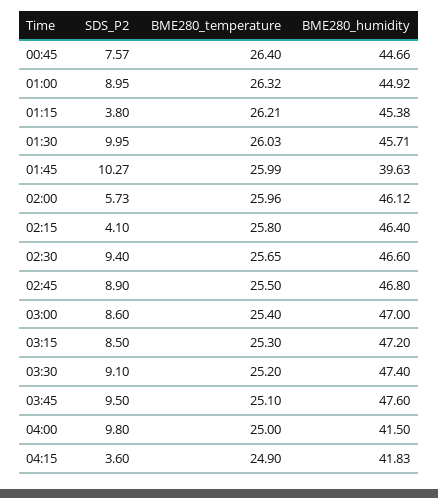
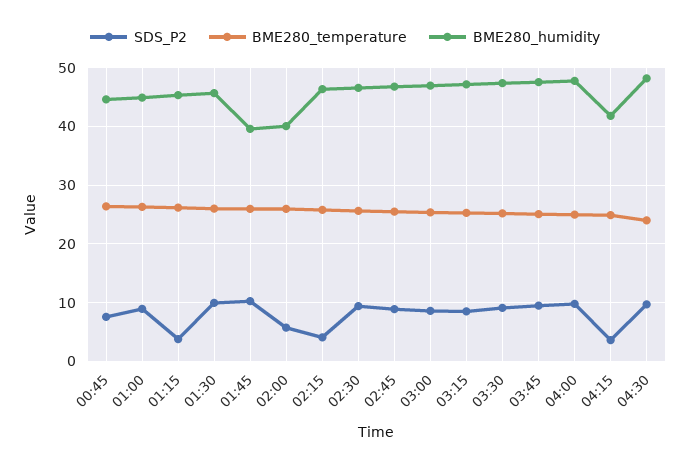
BME280_humidity, 02:00: 46.12 -> 40
BME280_humidity, 04:00: 41.5 -> 48
SDS_P2, 04:30: none -> 10
BME280_temperature, 04:30: none -> 24
BME280_humidity, 04:30: none -> 48

